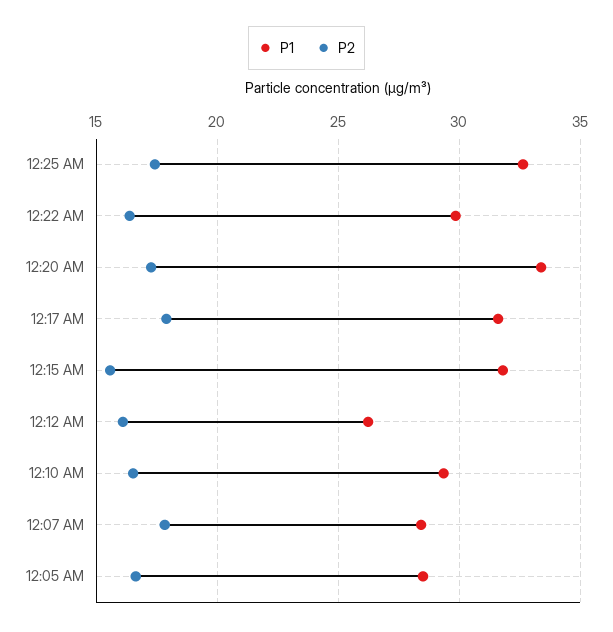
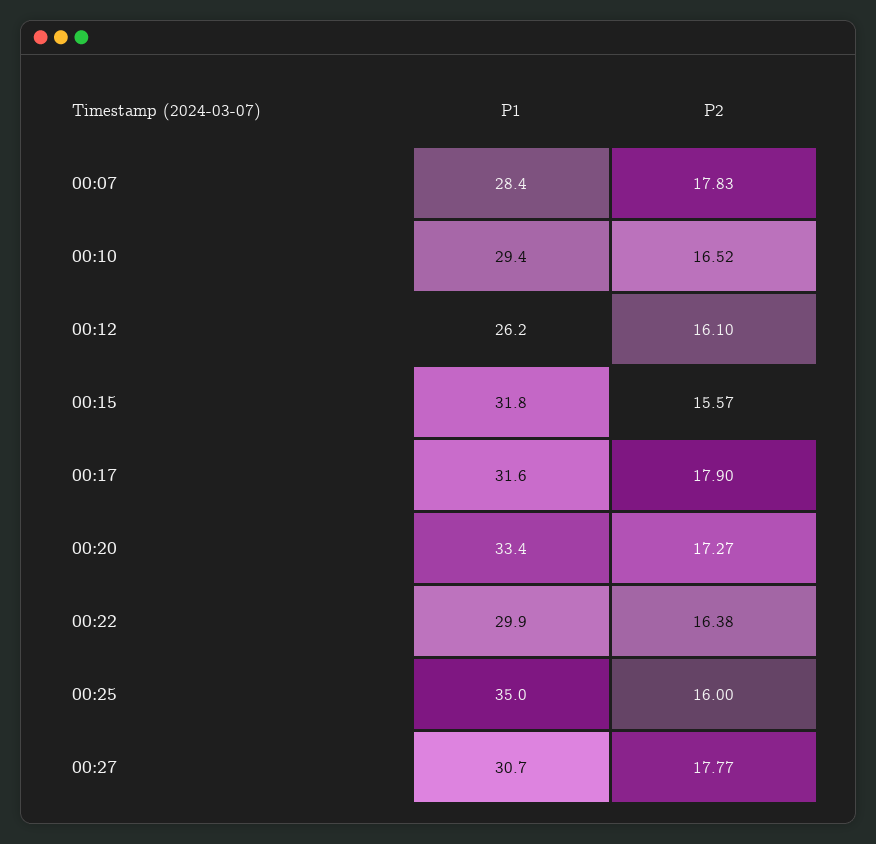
P1, 12:25 AM: 32.5 -> 35
P2, 12:25 AM: 17.5 -> 16
P1, 12:05 AM: 28.5 -> none
P2, 12:05 AM: 16.5 -> none
P1, 00:27: none -> 30.7
P2, 00:27: none -> 17.77

